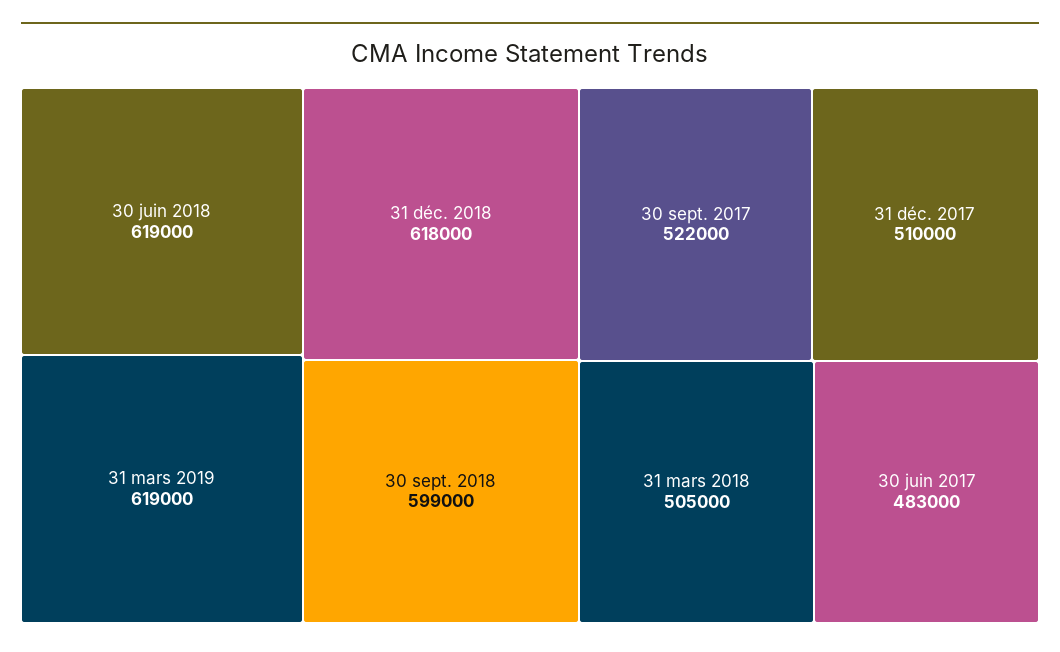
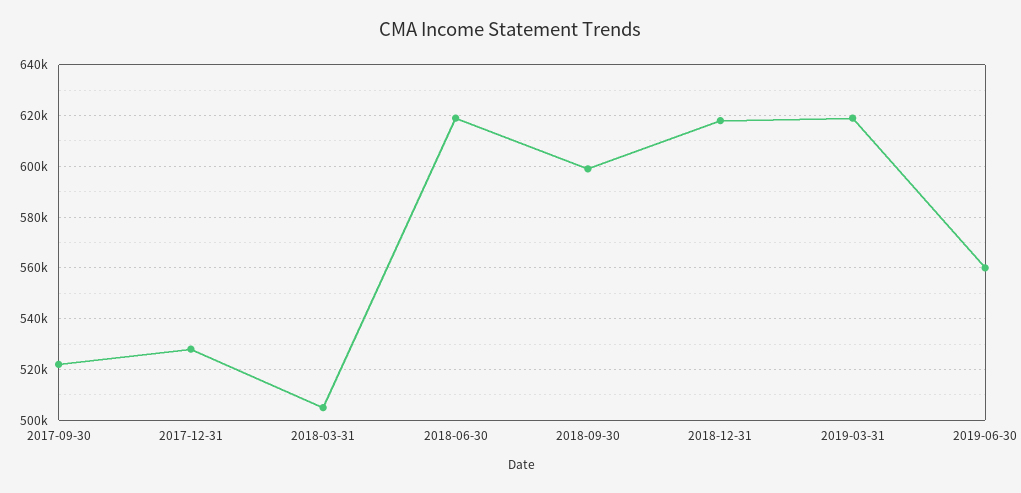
31 déc. 2017: 510000 -> 527500
30 juin 2017: 483000 -> none
2019-06-30: none -> 560000

